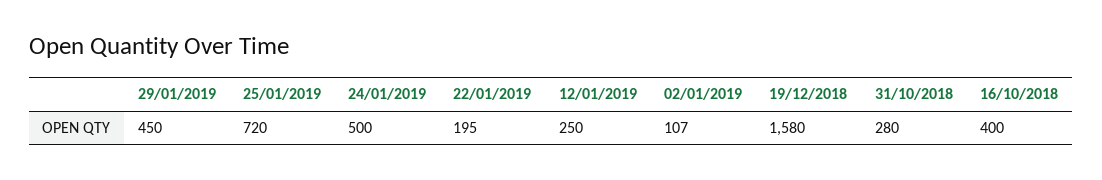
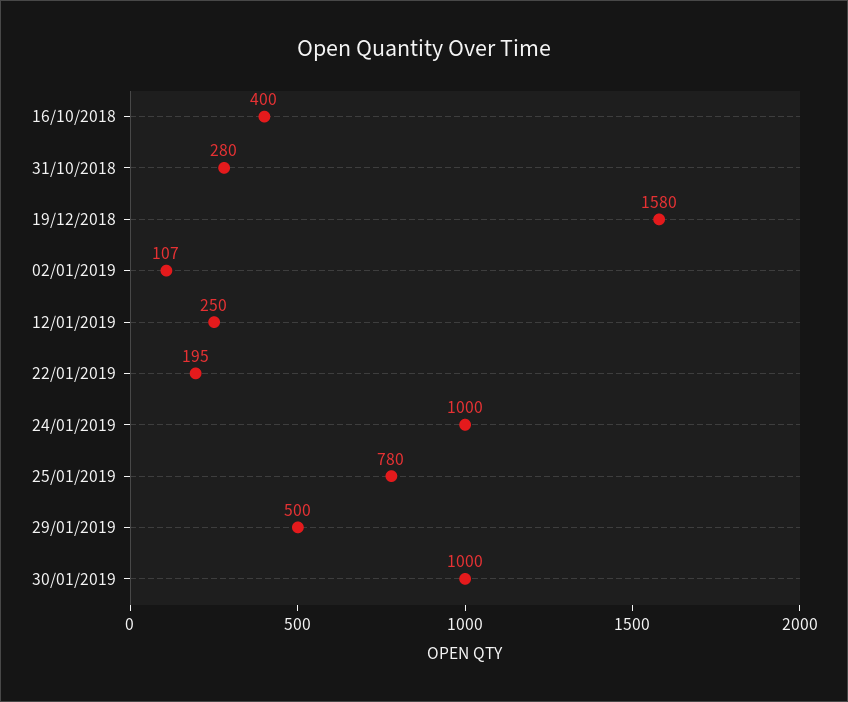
29/01/2019: 450 -> 500
25/01/2019: 720 -> 780
24/01/2019: 500 -> 1000
30/01/2019: none -> 1000

